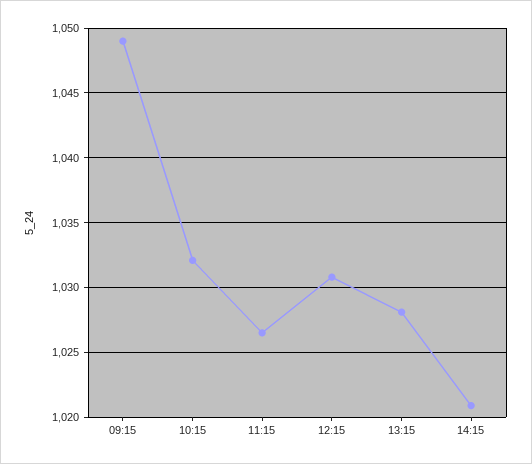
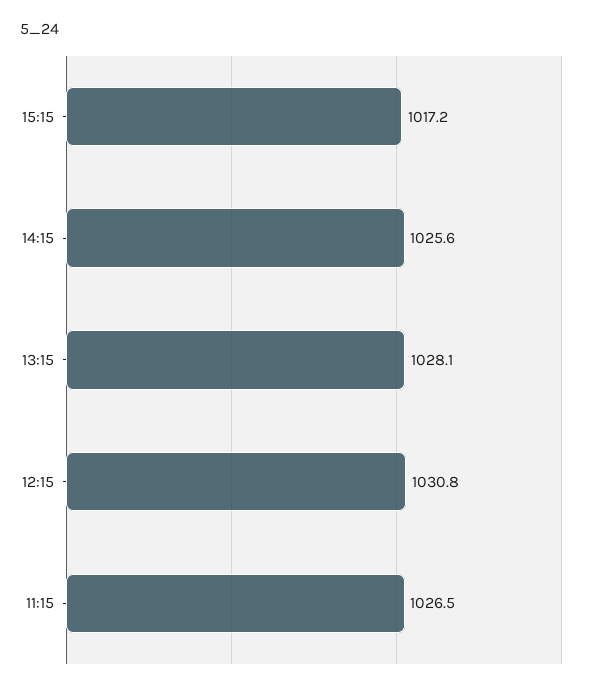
09:15: 1049 -> none
10:15: 1032 -> none
14:15: 1021 -> 1025.6
15:15: none -> 1017.2

